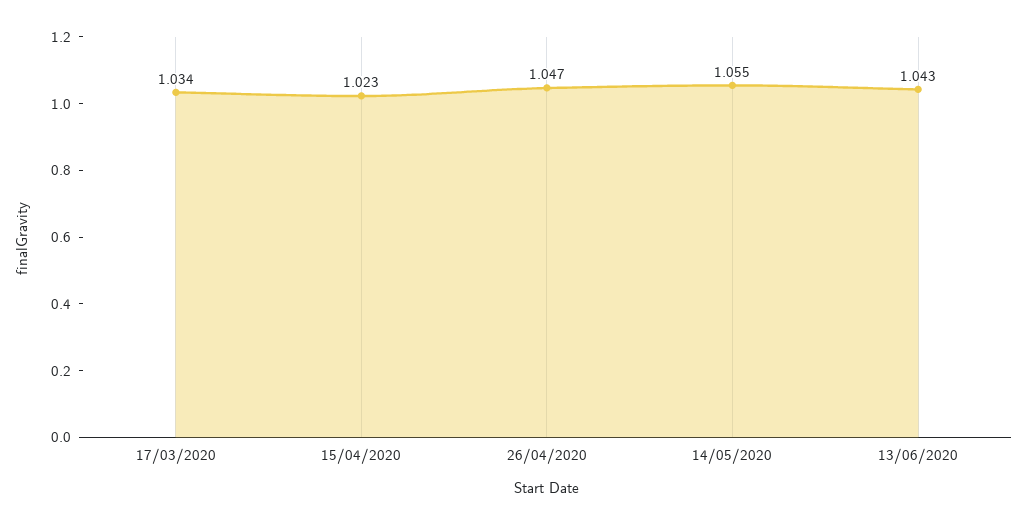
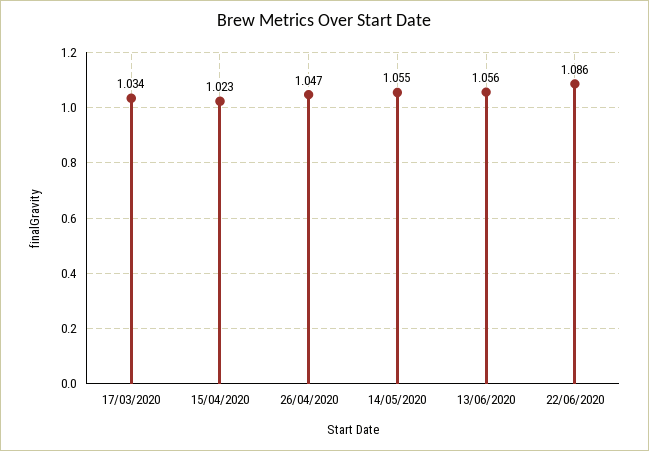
13/06/2020: 1.043 -> 1.056
22/06/2020: none -> 1.086

